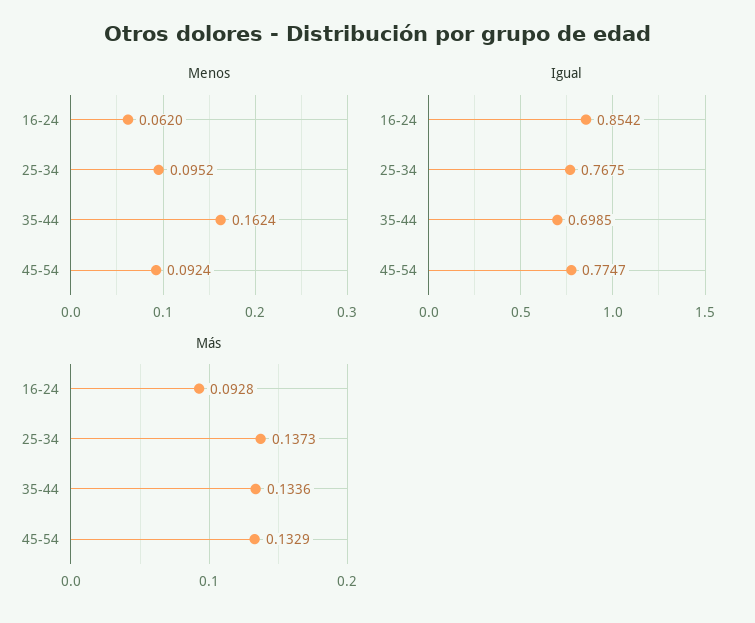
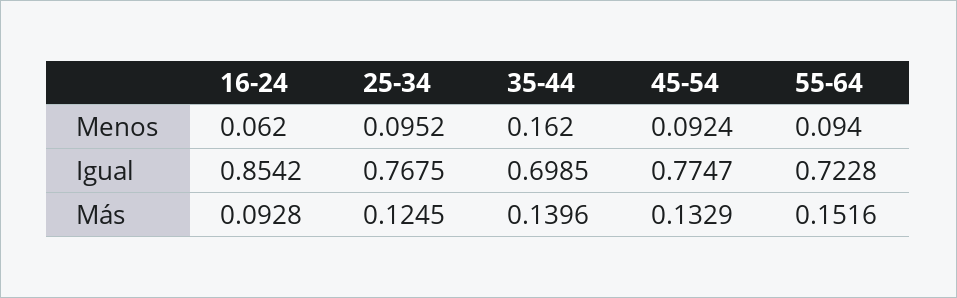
Menos, 35-44: 0.1624 -> 0.162
Más, 25-34: 0.1373 -> 0.1245
Más, 35-44: 0.1336 -> 0.1396
Menos, 55-64: none -> 0.094
Igual, 55-64: none -> 0.7228
Más, 55-64: none -> 0.1516

